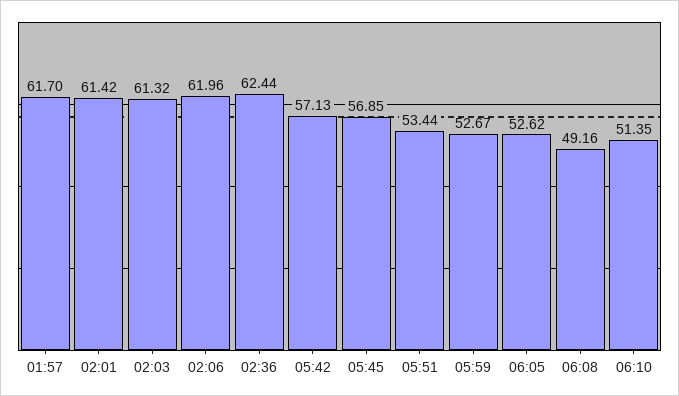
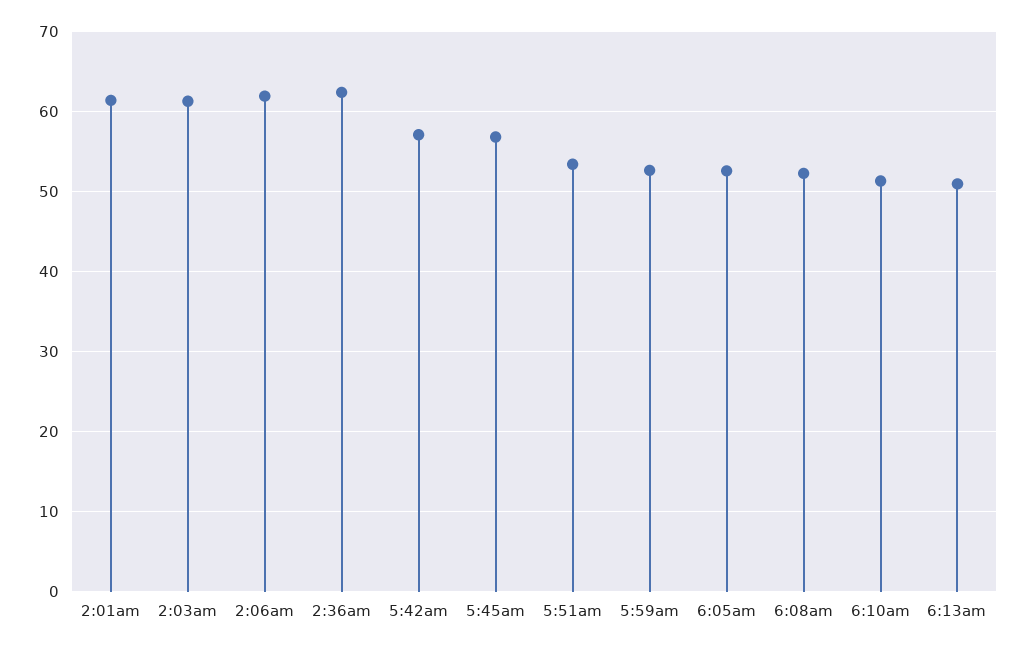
01:57: 61.7 -> none
06:08: 49.16 -> 52
6:13am: none -> 51

